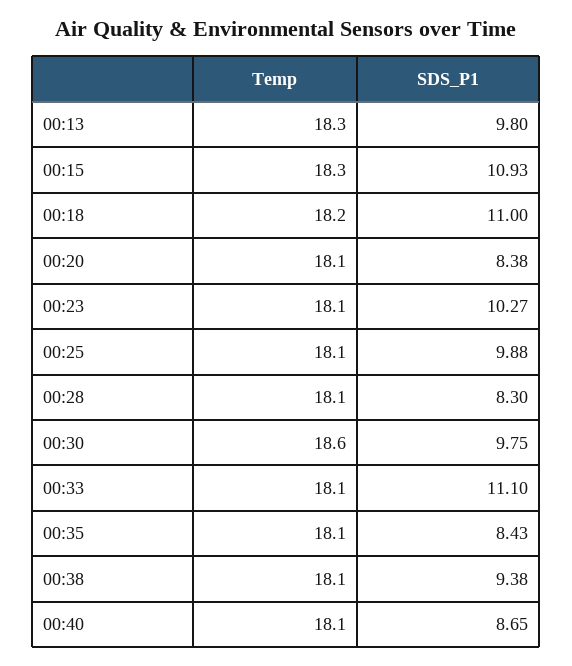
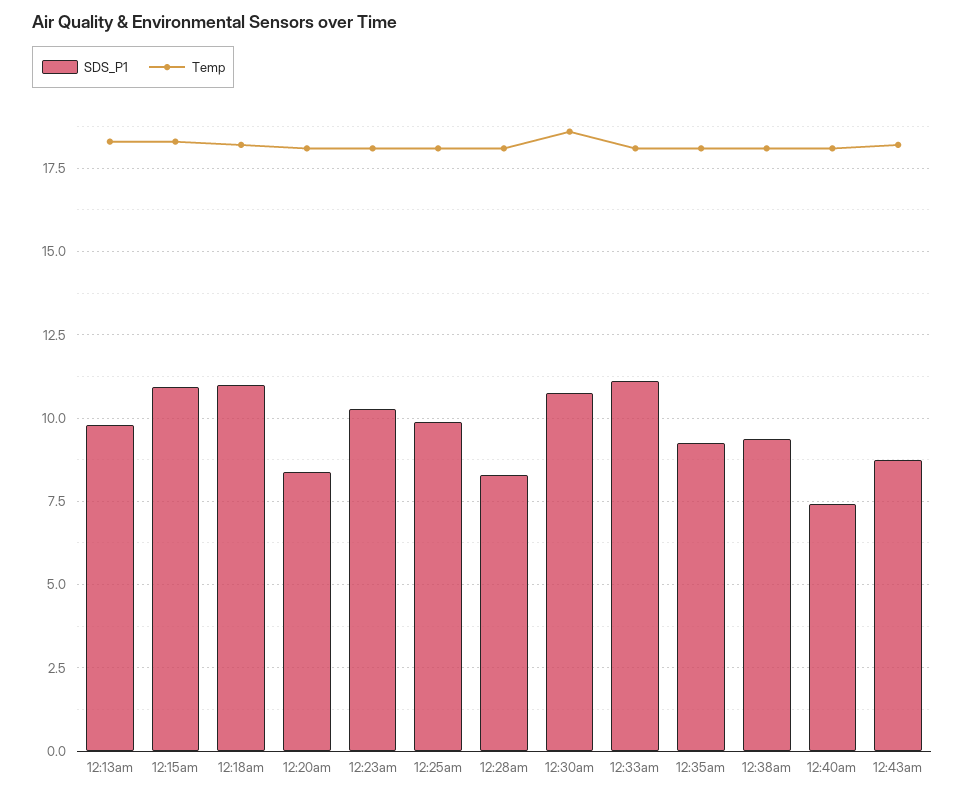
SDS_P1, 00:30: 9.75 -> 10.75
SDS_P1, 00:35: 8.43 -> 9.25
SDS_P1, 00:40: 8.65 -> 7.5
SDS_P1, 12:43am: none -> 8.75
Temp, 12:43am: none -> 18.25

